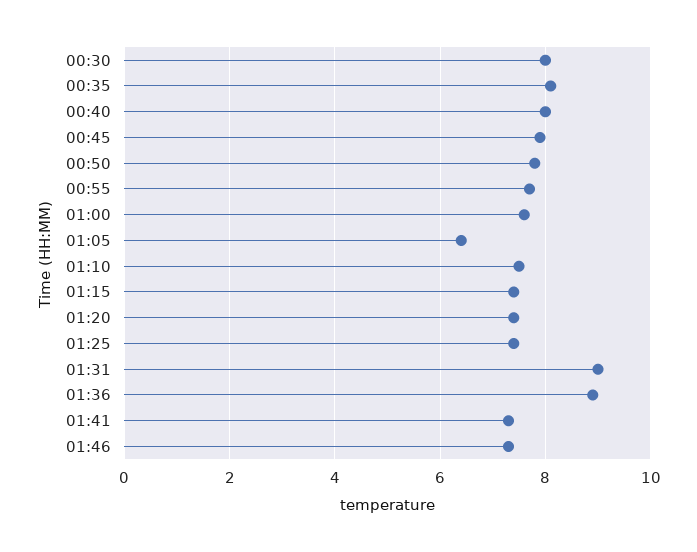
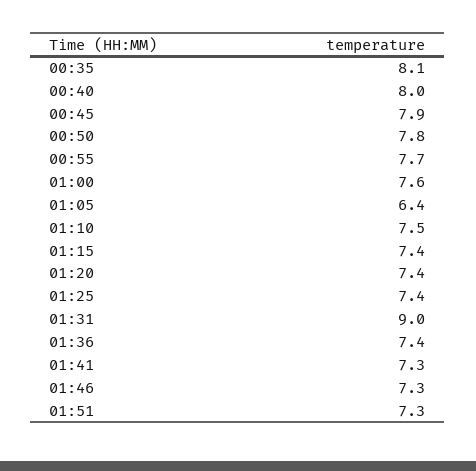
00:30: 8 -> none
01:36: 9 -> 7.4
01:51: none -> 7.3

